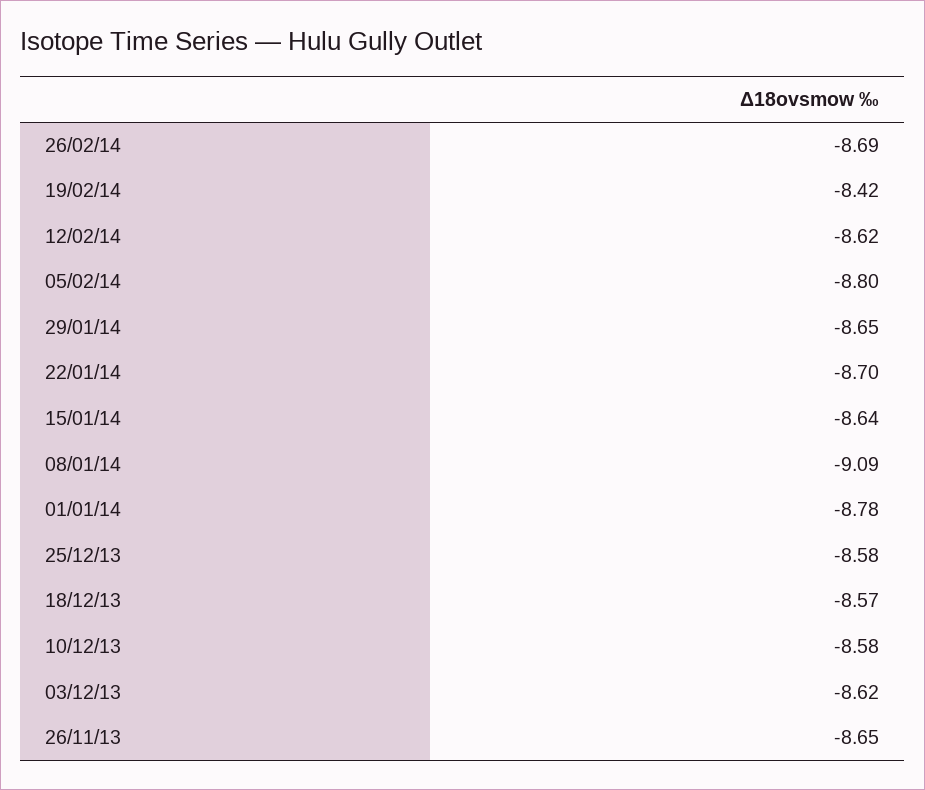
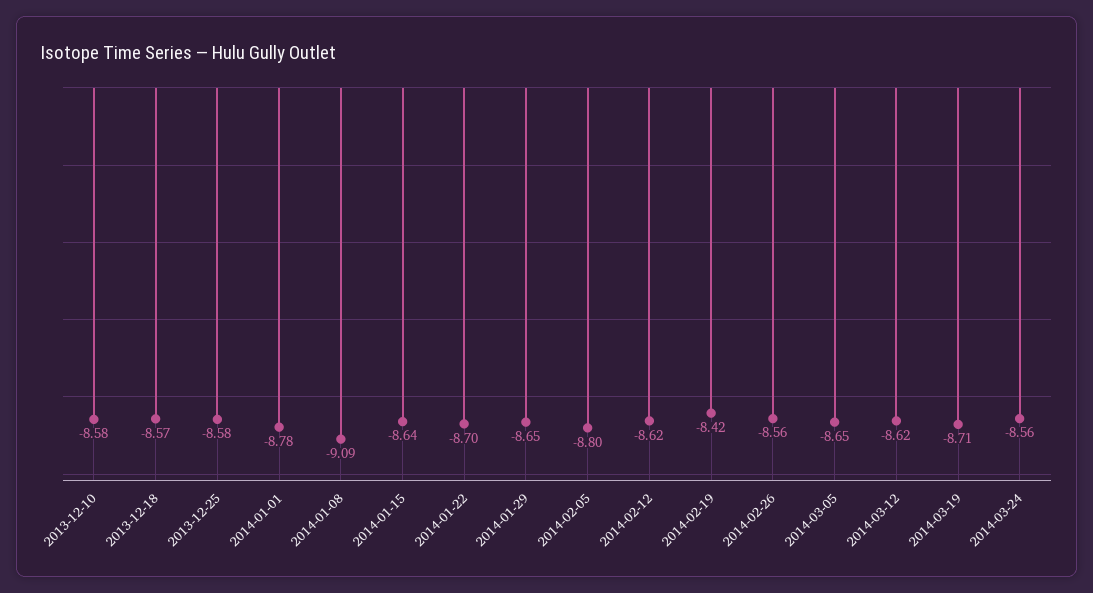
26/02/14: -8.69 -> -8.56
03/12/13: -8.62 -> none
26/11/13: -8.65 -> none
2014-03-05: none -> -8.65
2014-03-12: none -> -8.62
2014-03-19: none -> -8.71
2014-03-24: none -> -8.56

